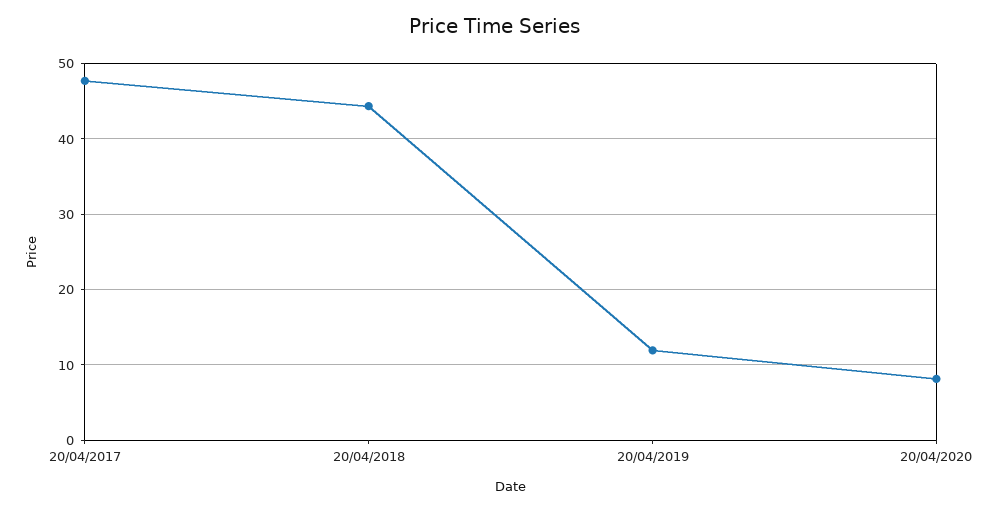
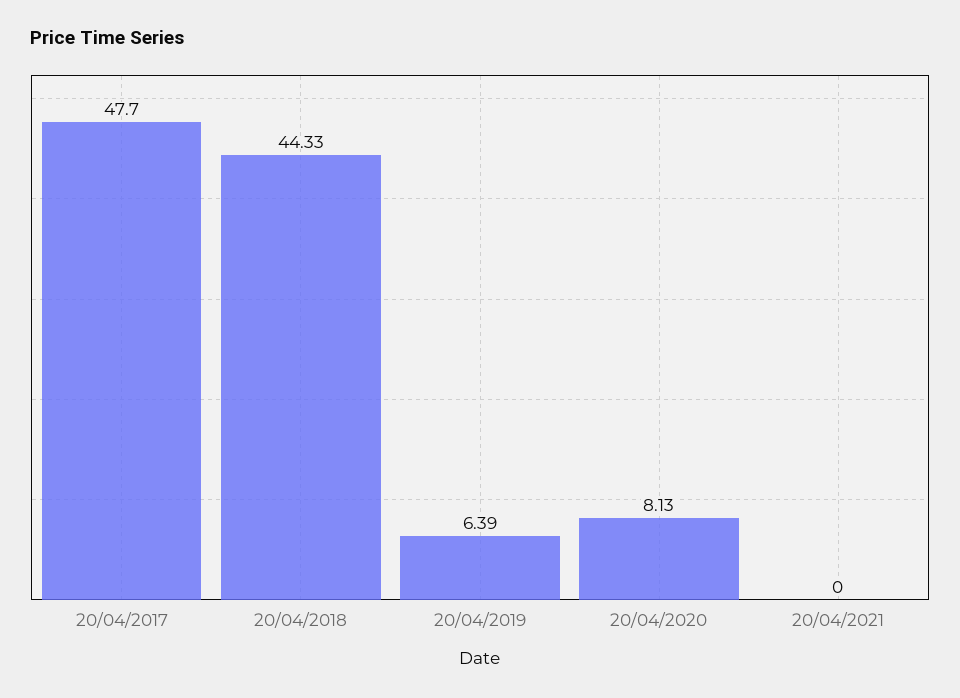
20/04/2019: 12 -> 6.39
20/04/2021: none -> 0

